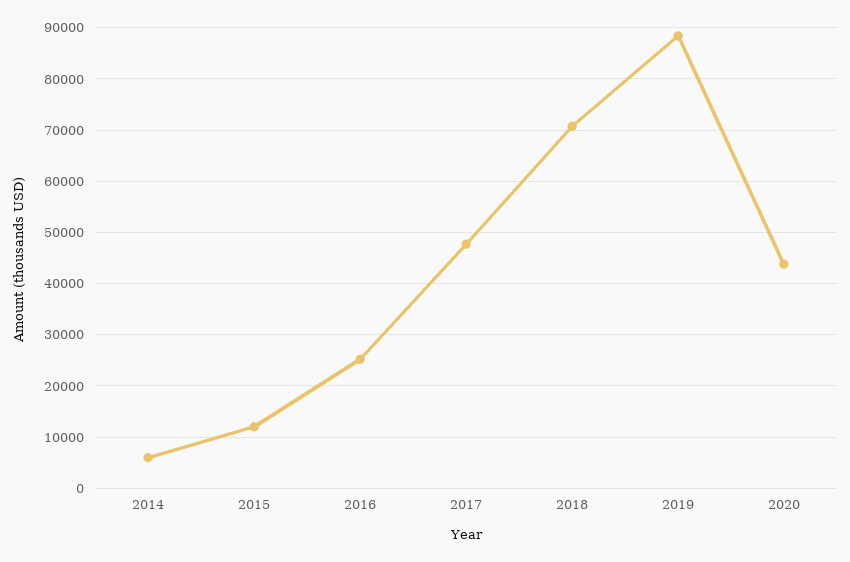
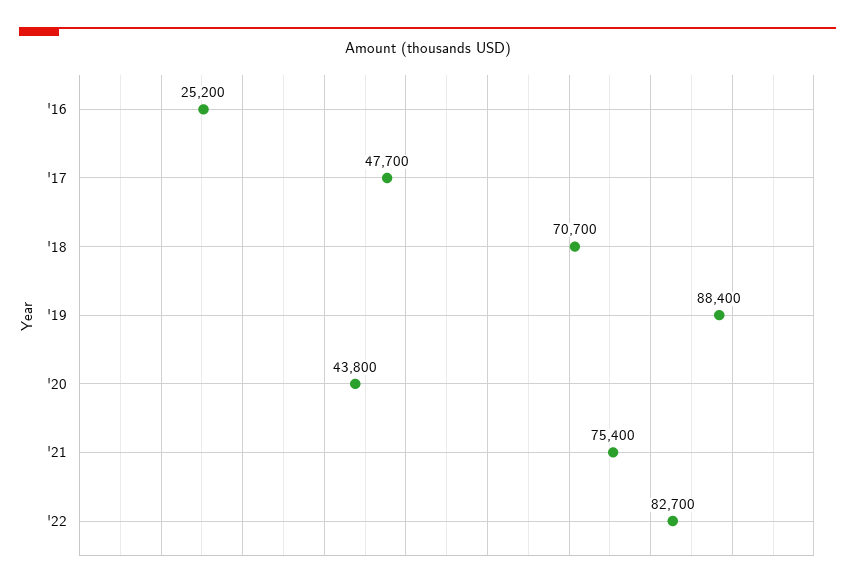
2014: 6000 -> none
2015: 12000 -> none
'21: none -> 75400
'22: none -> 82700

